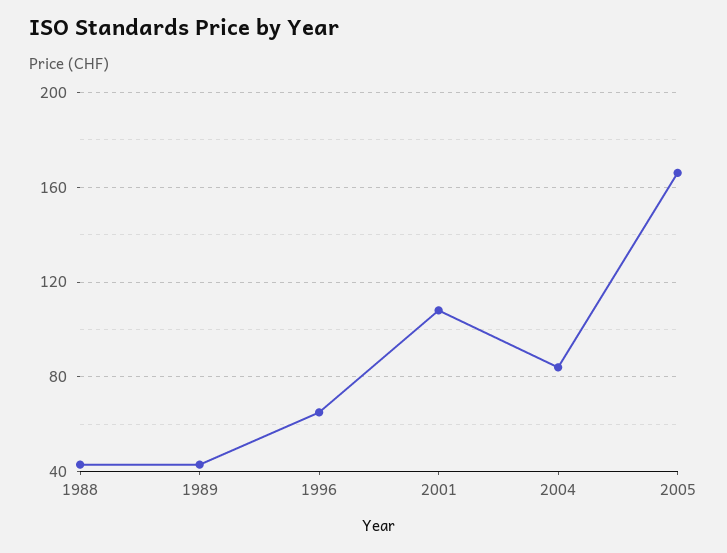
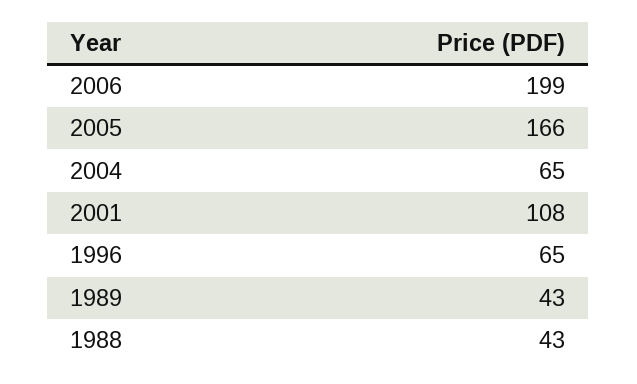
2004: 85 -> 65
2006: none -> 199

